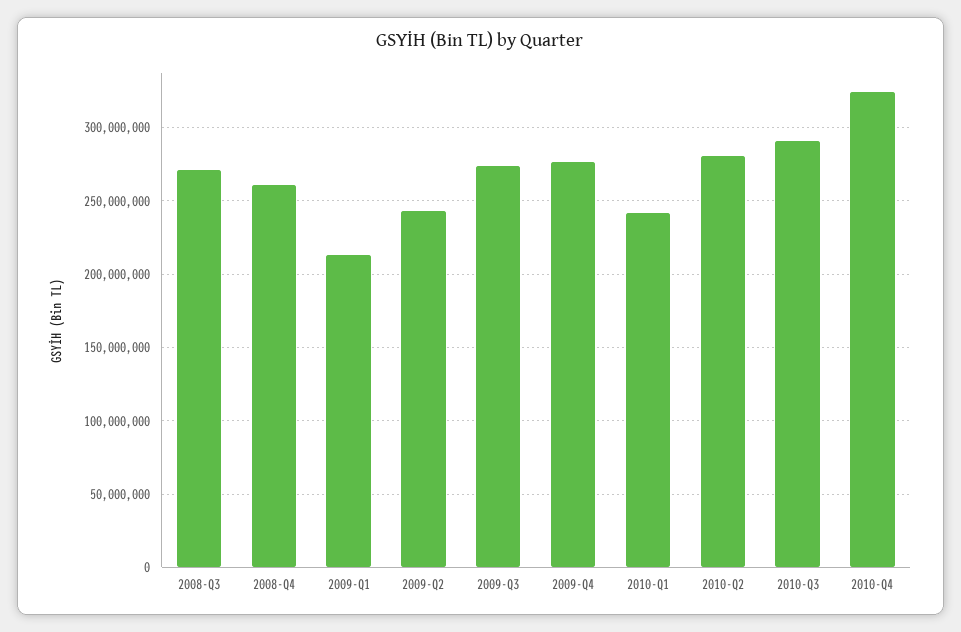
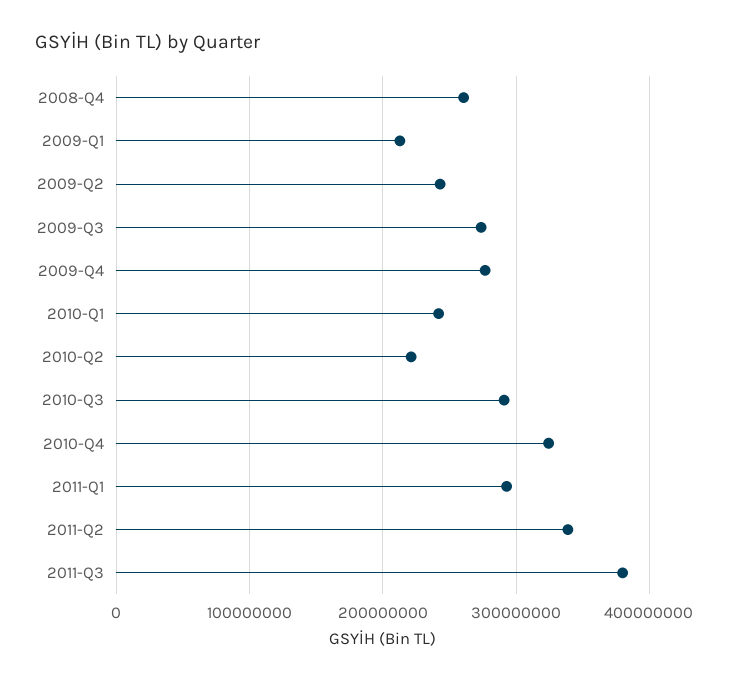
2008-Q3: 270000000 -> none
2010-Q2: 280000000 -> 220000000
2011-Q1: none -> 290000000
2011-Q2: none -> 340000000
2011-Q3: none -> 380000000

